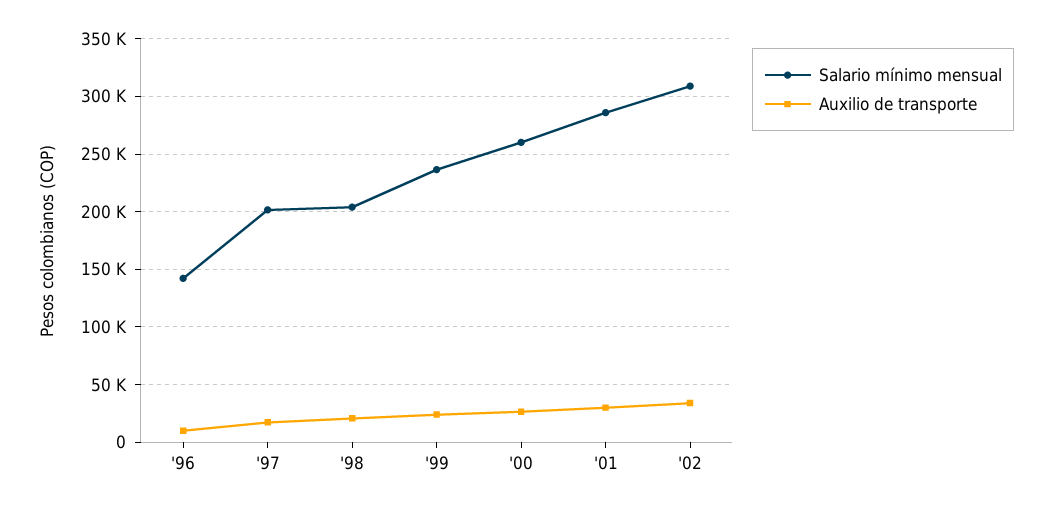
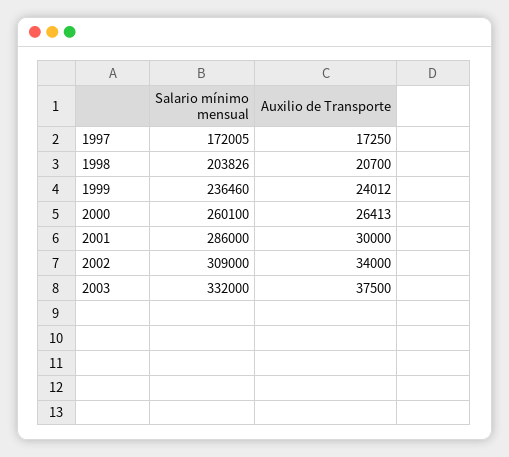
Salario mínimo mensual, '96: 140000 -> none
Auxilio de transporte, '96: 10000 -> none
Salario mínimo mensual, '97: 200000 -> 172005
Salario mínimo mensual, 2003: none -> 332000
Auxilio de transporte, 2003: none -> 37500

